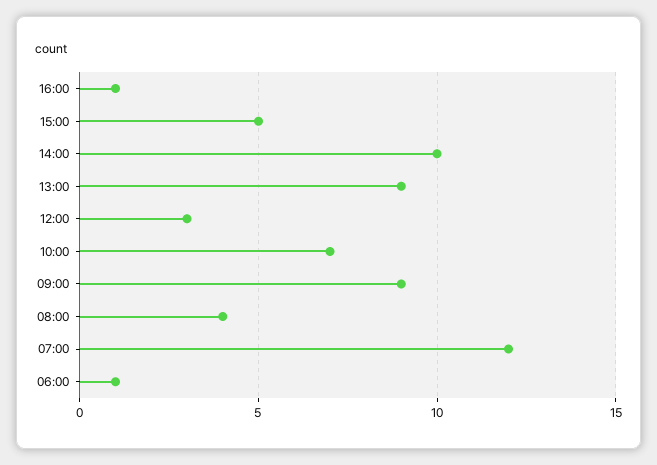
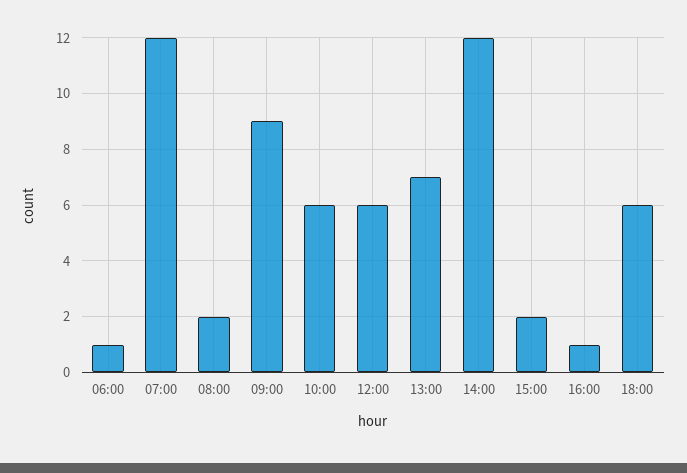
15:00: 5 -> 2
14:00: 10 -> 12
13:00: 9 -> 7
12:00: 3 -> 6
10:00: 7 -> 6
08:00: 4 -> 2
18:00: none -> 6

